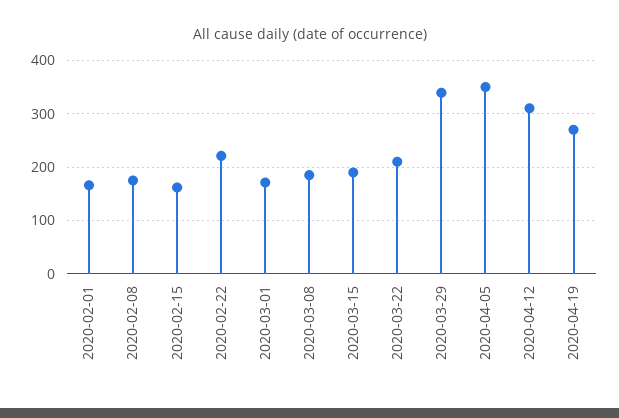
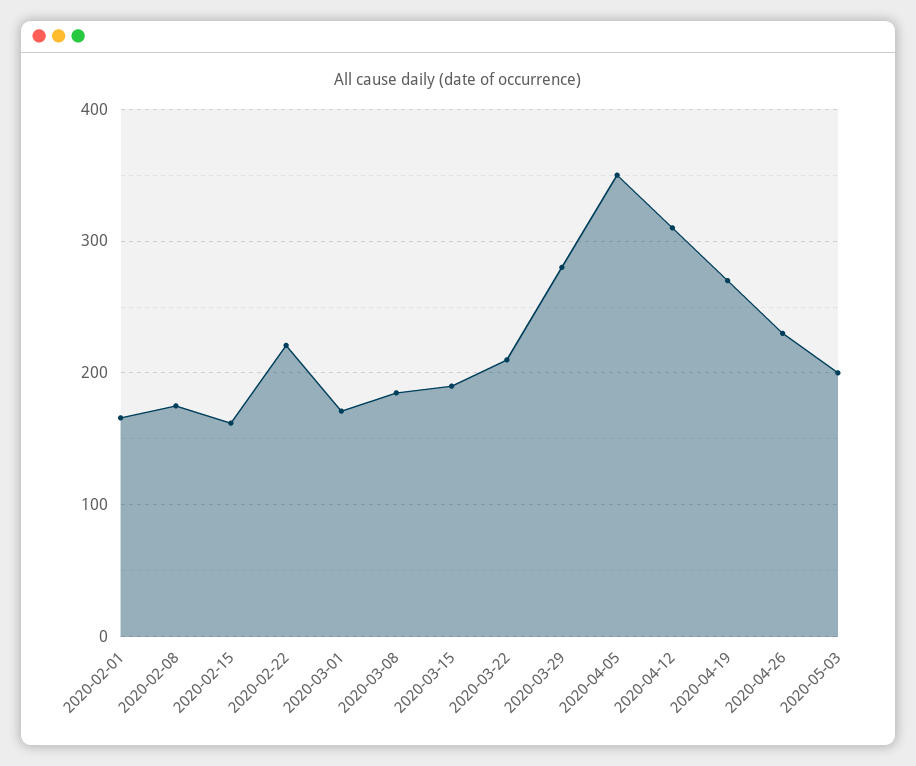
2020-03-29: 340 -> 280
2020-04-26: none -> 230
2020-05-03: none -> 200

